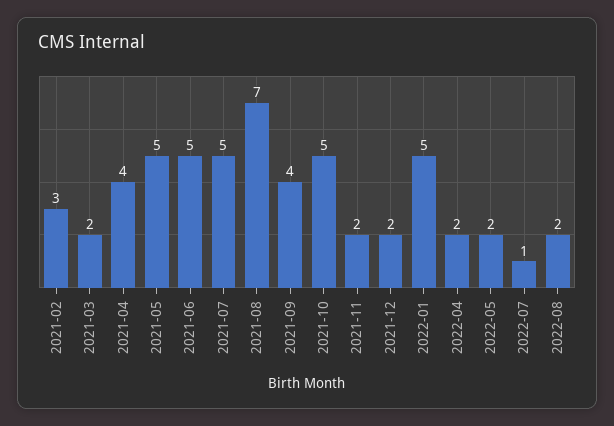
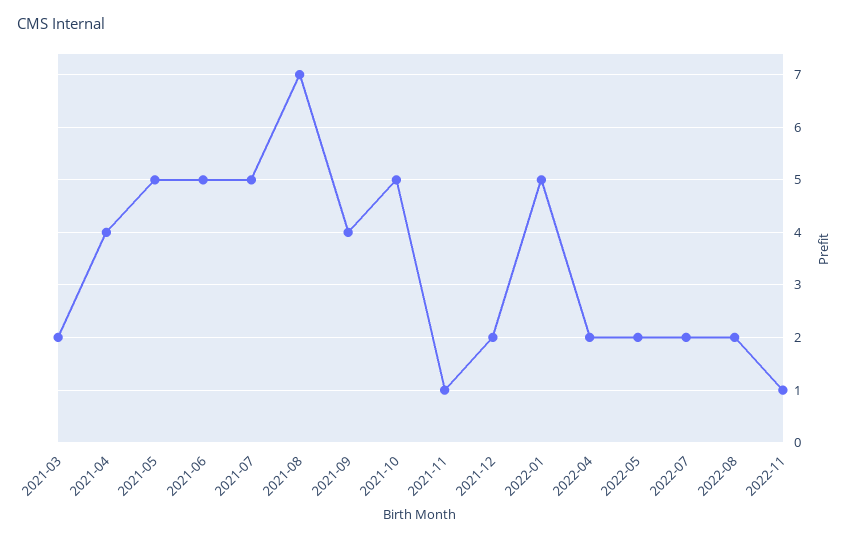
2021-02: 3 -> none
2021-11: 2 -> 1
2022-07: 1 -> 2
2022-11: none -> 1

